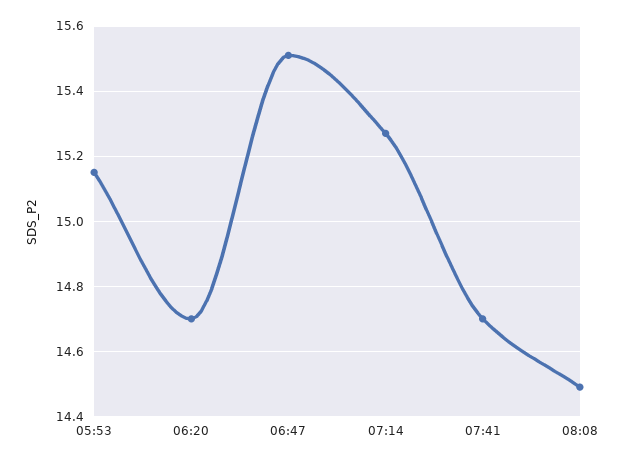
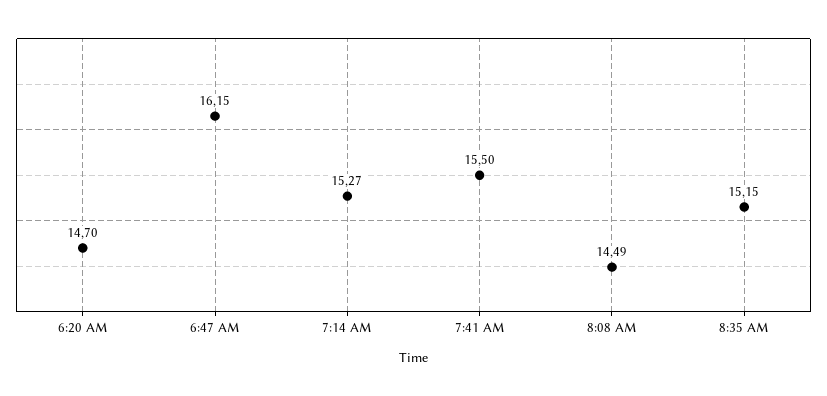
05:53: 15.15 -> none
06:47: 15.5 -> 16.15
07:41: 14.7 -> 15.5
8:35 AM: none -> 15.15

